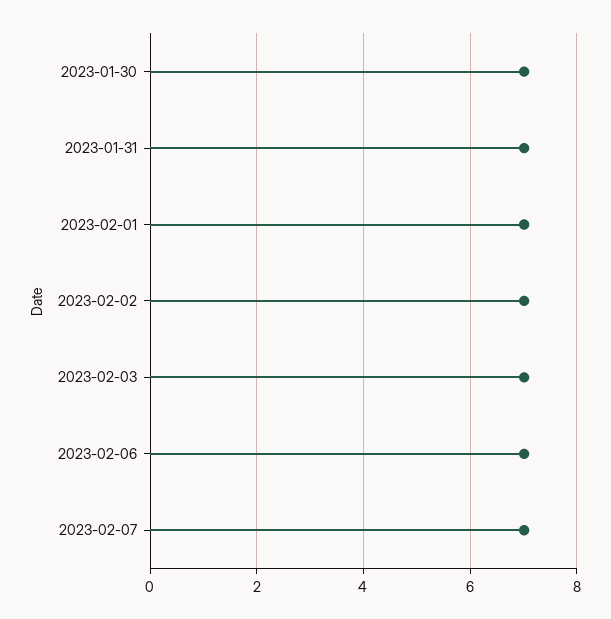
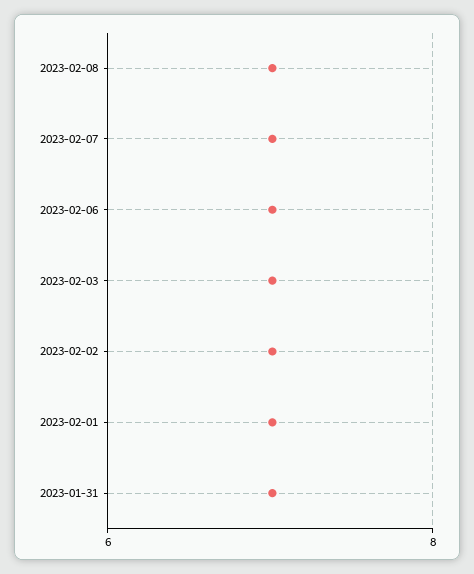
2023-01-30: 7 -> none
2023-02-08: none -> 7

